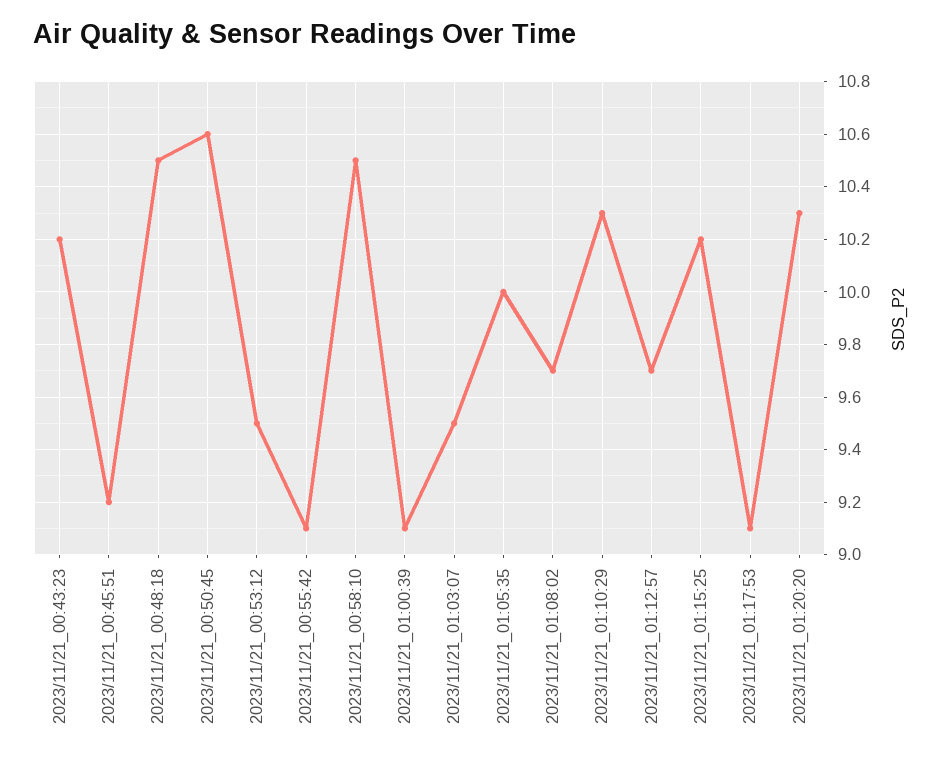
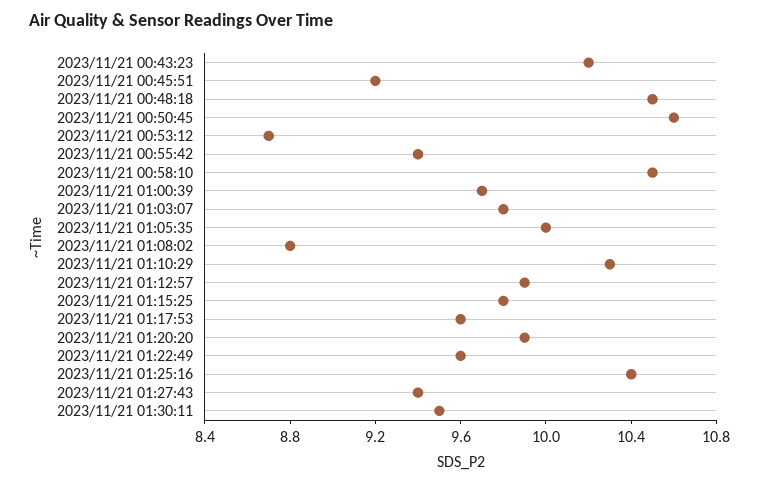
2023/11/21_00:53:12: 9.5 -> 8.7
2023/11/21_00:55:42: 9.1 -> 9.4
2023/11/21_01:00:39: 9.1 -> 9.7
2023/11/21_01:03:07: 9.5 -> 9.8
2023/11/21_01:08:02: 9.7 -> 8.8
2023/11/21_01:12:57: 9.7 -> 9.9
2023/11/21_01:15:25: 10.2 -> 9.8
2023/11/21_01:17:53: 9.1 -> 9.6
2023/11/21_01:20:20: 10.3 -> 9.9
2023/11/21 01:22:49: none -> 9.6
2023/11/21 01:25:16: none -> 10.4
2023/11/21 01:27:43: none -> 9.4
2023/11/21 01:30:11: none -> 9.5

